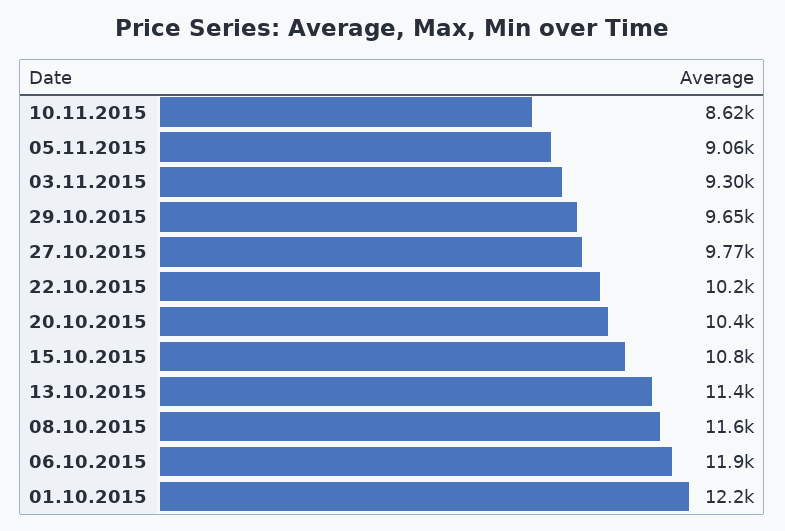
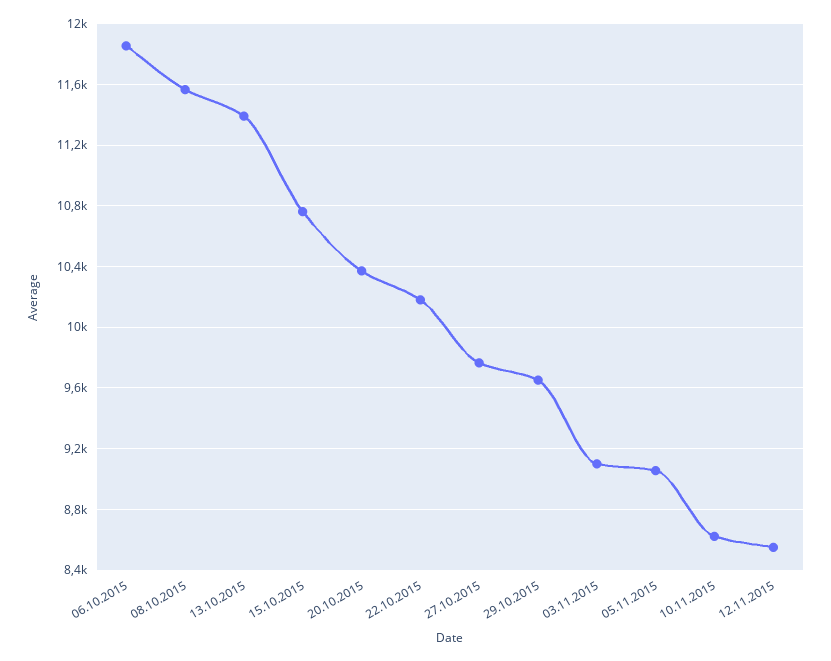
03.11.2015: 9300 -> 9100
01.10.2015: 12200 -> none
12.11.2015: none -> 8550

